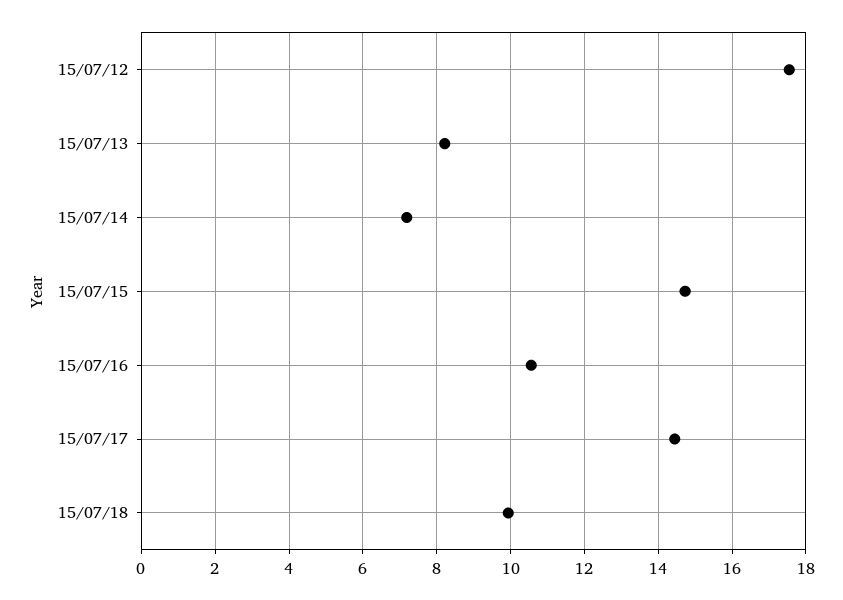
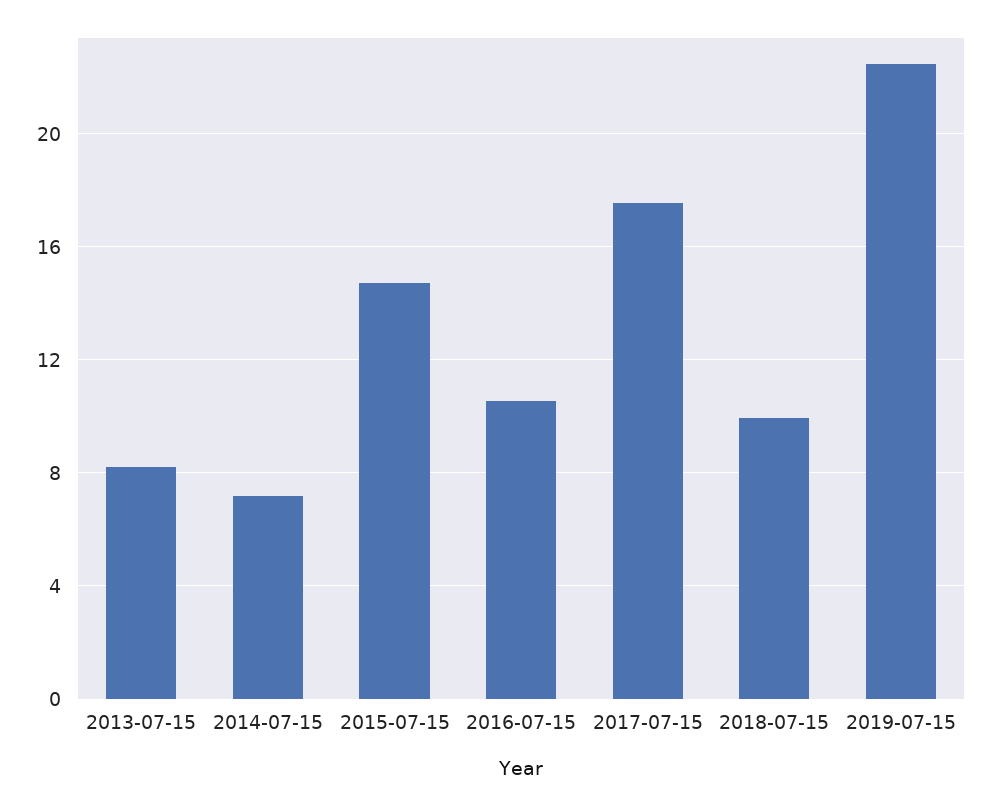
15/07/12: 17.6 -> none
15/07/17: 14.4 -> 17.5
2019-07-15: none -> 22.5

